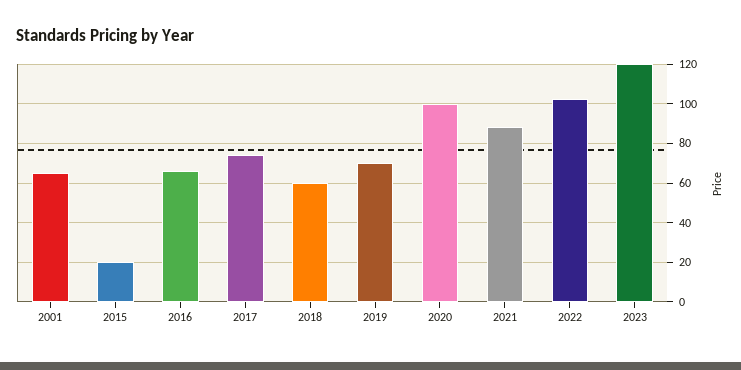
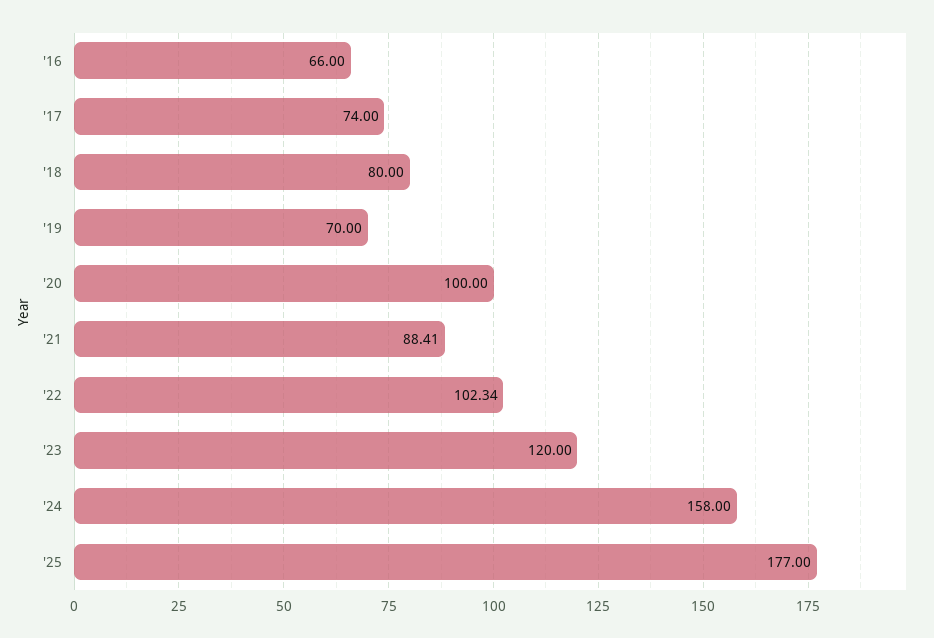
2001: 65 -> none
2015: 20 -> none
2018: 60 -> 80
'24: none -> 158
'25: none -> 177

